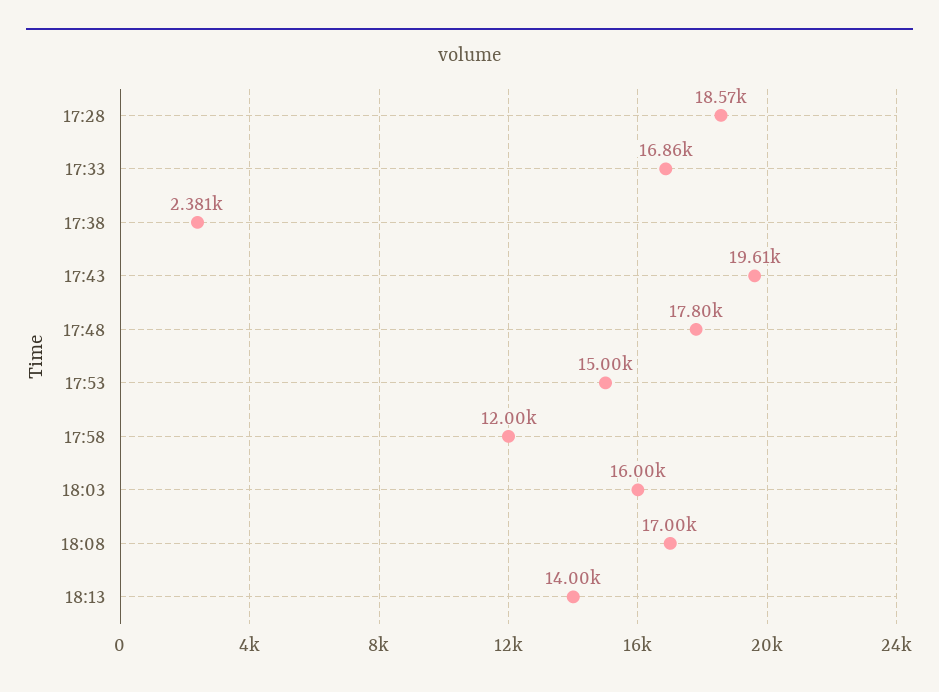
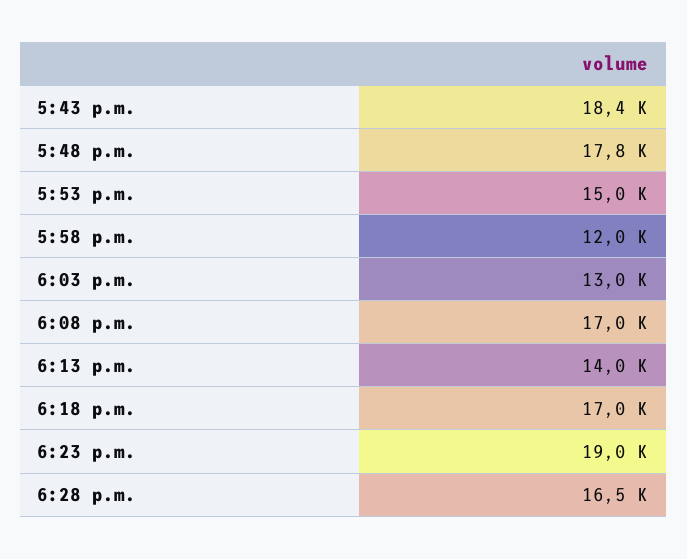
17:28: 18570 -> none
17:33: 16860 -> none
17:38: 2381 -> none
17:43: 19610 -> 18400
18:03: 16000 -> 13000
6:18 p.m.: none -> 17000
6:23 p.m.: none -> 19000
6:28 p.m.: none -> 16500

